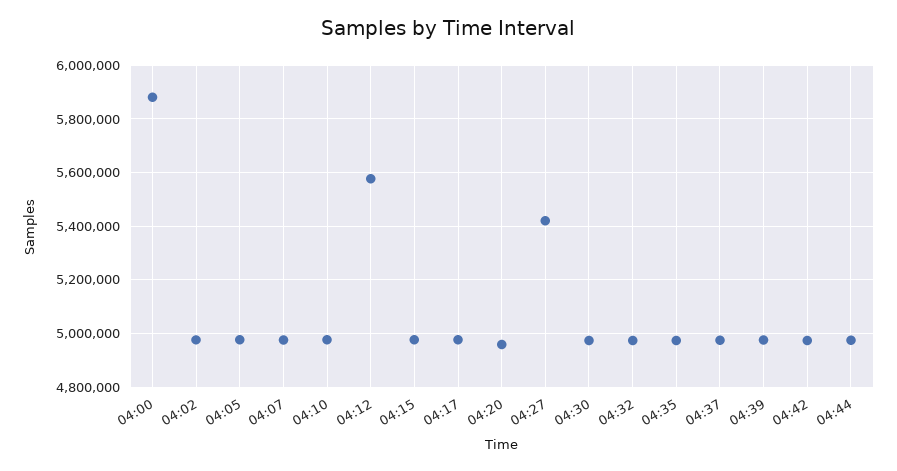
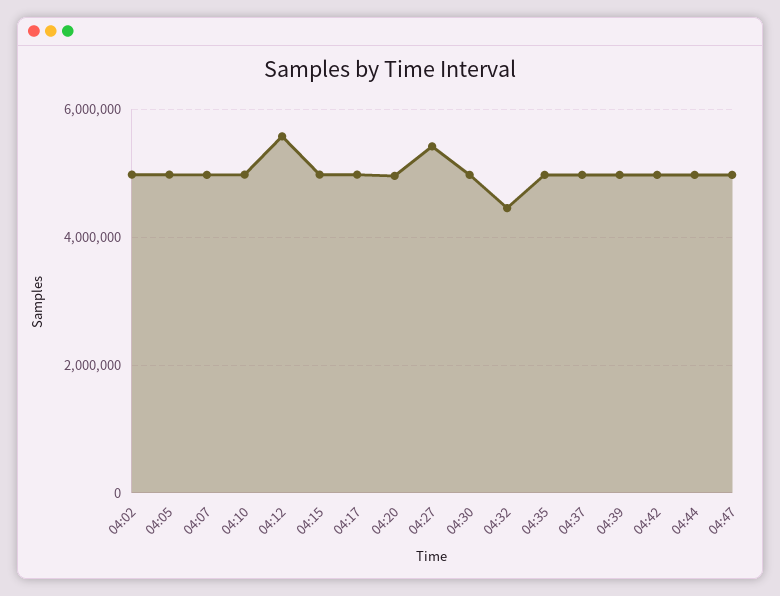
04:00: 5875000 -> none
04:32: 4975000 -> 4400000
04:47: none -> 5000000

